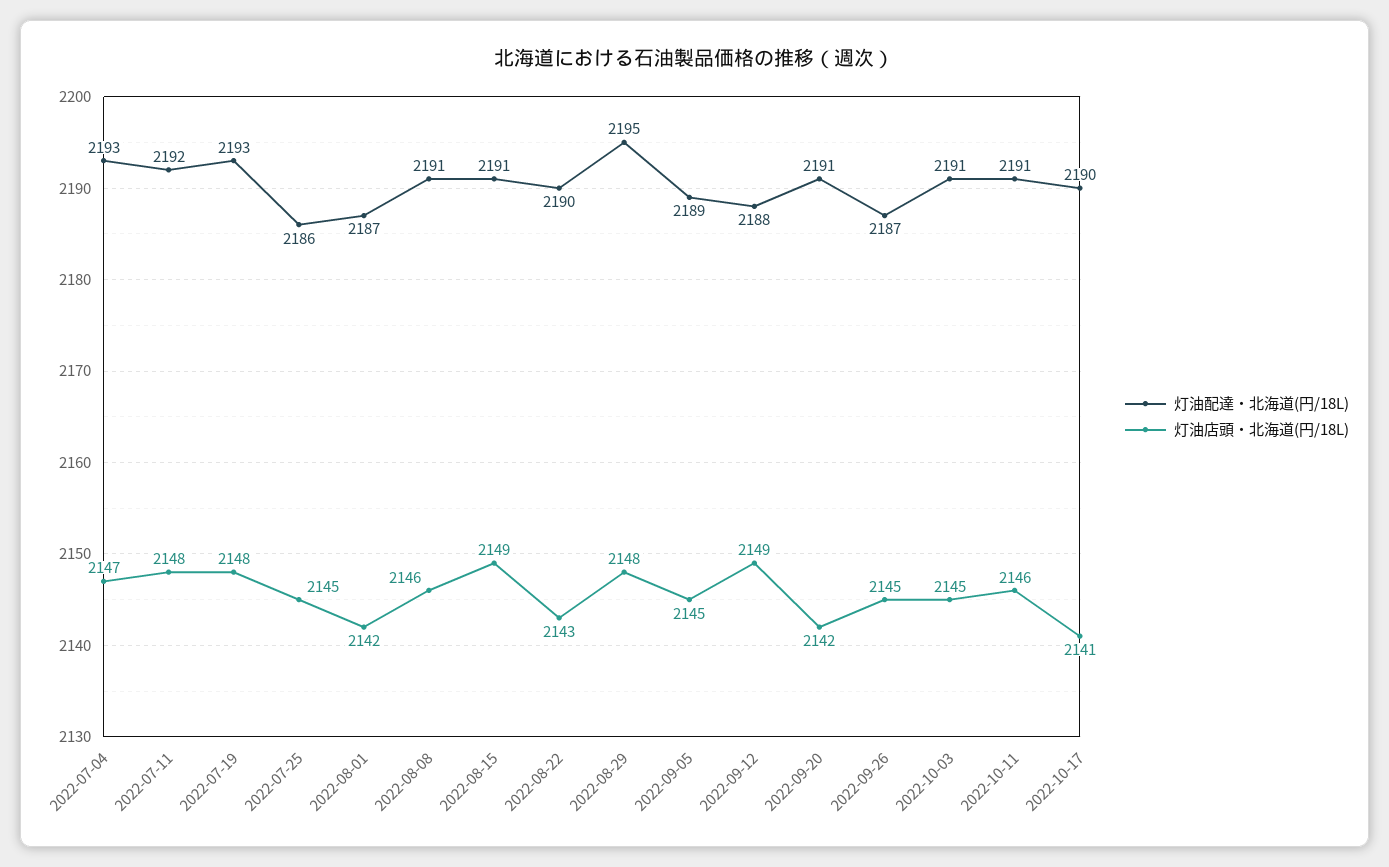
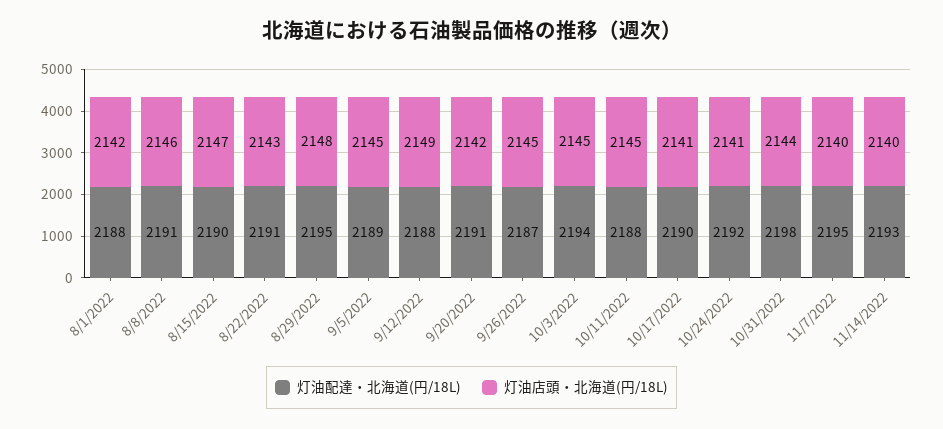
灯油配達・北海道(円/18L), 2022-07-04: 2193 -> none
灯油店頭・北海道(円/18L), 2022-07-04: 2147 -> none
灯油配達・北海道(円/18L), 2022-07-11: 2192 -> none
灯油店頭・北海道(円/18L), 2022-07-11: 2148 -> none
灯油配達・北海道(円/18L), 2022-07-19: 2193 -> none
灯油店頭・北海道(円/18L), 2022-07-19: 2148 -> none
灯油配達・北海道(円/18L), 2022-07-25: 2186 -> none
灯油店頭・北海道(円/18L), 2022-07-25: 2145 -> none
灯油配達・北海道(円/18L), 2022-08-01: 2187 -> 2188
灯油配達・北海道(円/18L), 2022-08-15: 2191 -> 2190
灯油店頭・北海道(円/18L), 2022-08-15: 2149 -> 2147
灯油配達・北海道(円/18L), 2022-08-22: 2190 -> 2191
灯油配達・北海道(円/18L), 2022-10-03: 2191 -> 2194
灯油配達・北海道(円/18L), 2022-10-11: 2191 -> 2188
灯油店頭・北海道(円/18L), 2022-10-11: 2146 -> 2145
灯油配達・北海道(円/18L), 10/24/2022: none -> 2192
灯油店頭・北海道(円/18L), 10/24/2022: none -> 2141
灯油配達・北海道(円/18L), 10/31/2022: none -> 2198
灯油店頭・北海道(円/18L), 10/31/2022: none -> 2144
灯油配達・北海道(円/18L), 11/7/2022: none -> 2195
灯油店頭・北海道(円/18L), 11/7/2022: none -> 2140
灯油配達・北海道(円/18L), 11/14/2022: none -> 2193
灯油店頭・北海道(円/18L), 11/14/2022: none -> 2140

